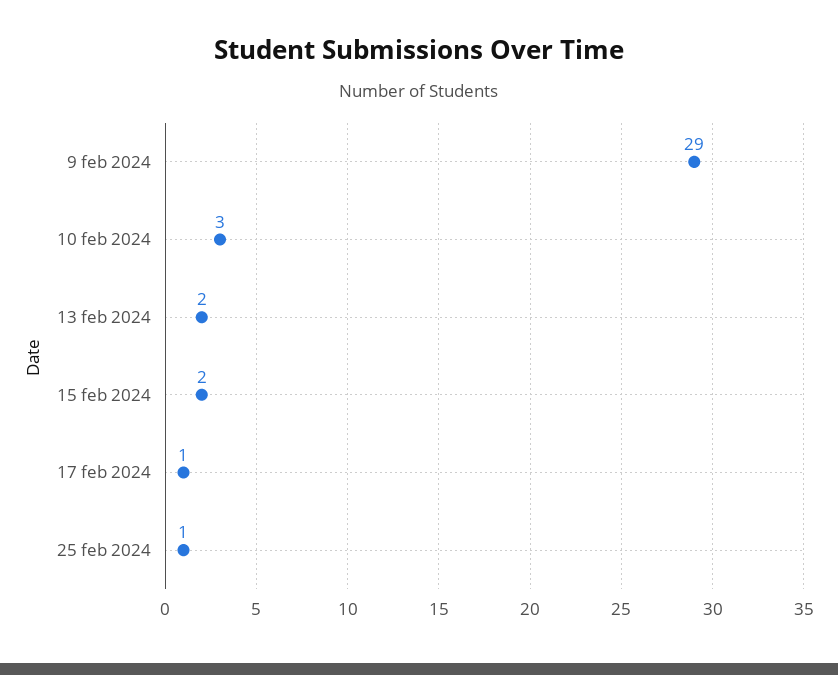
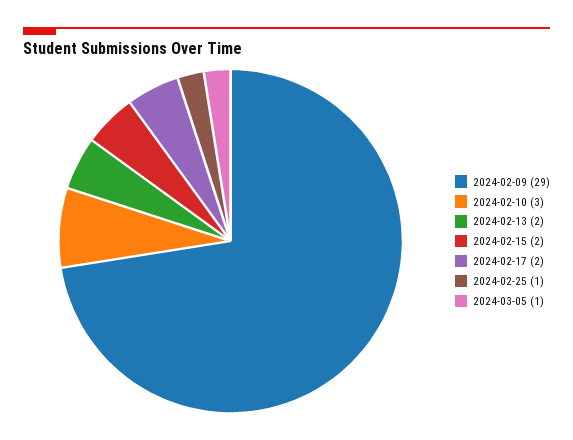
17 feb 2024: 1 -> 2
2024-03-05: none -> 1

